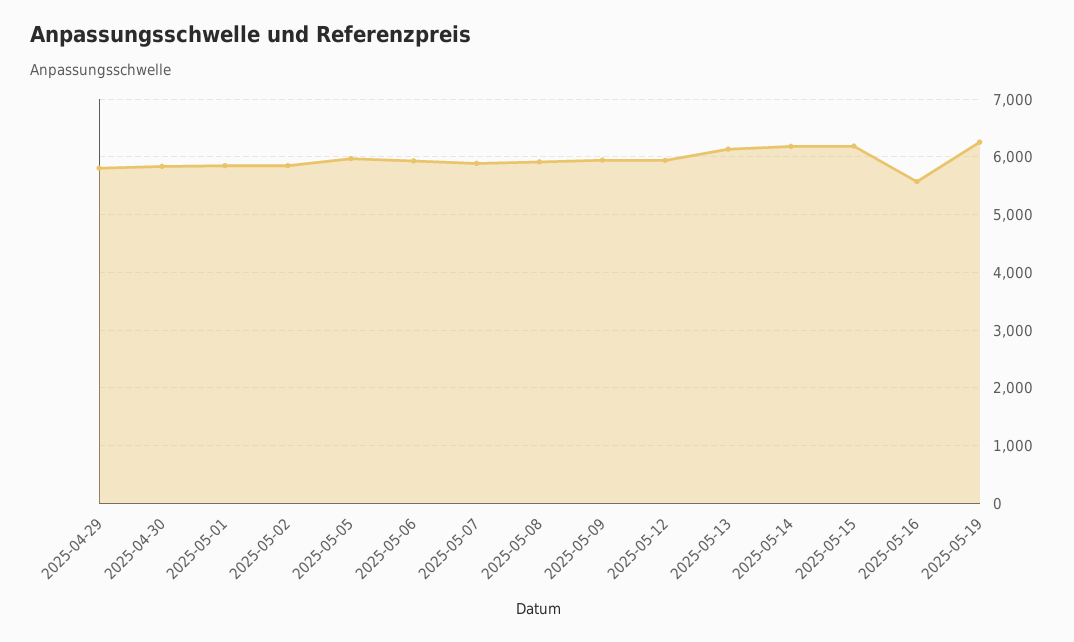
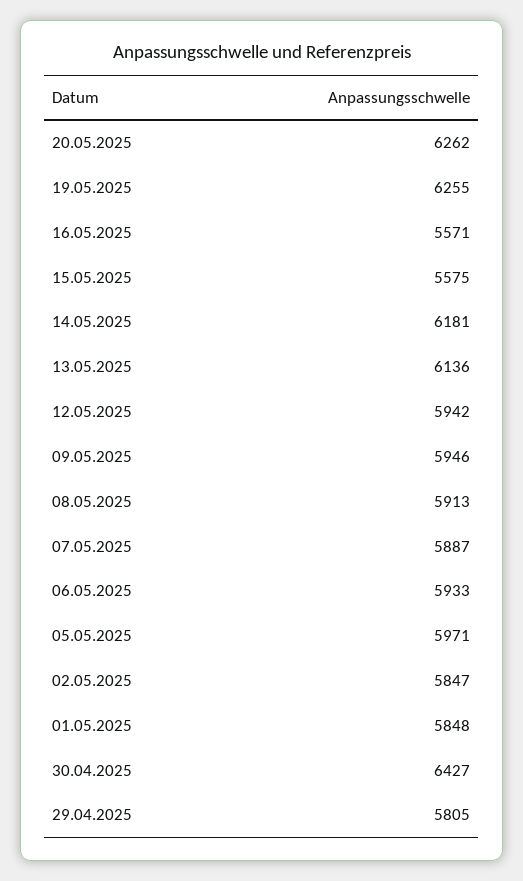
2025-04-30: 5800 -> 6427
2025-05-15: 6200 -> 5575
20.05.2025: none -> 6262

